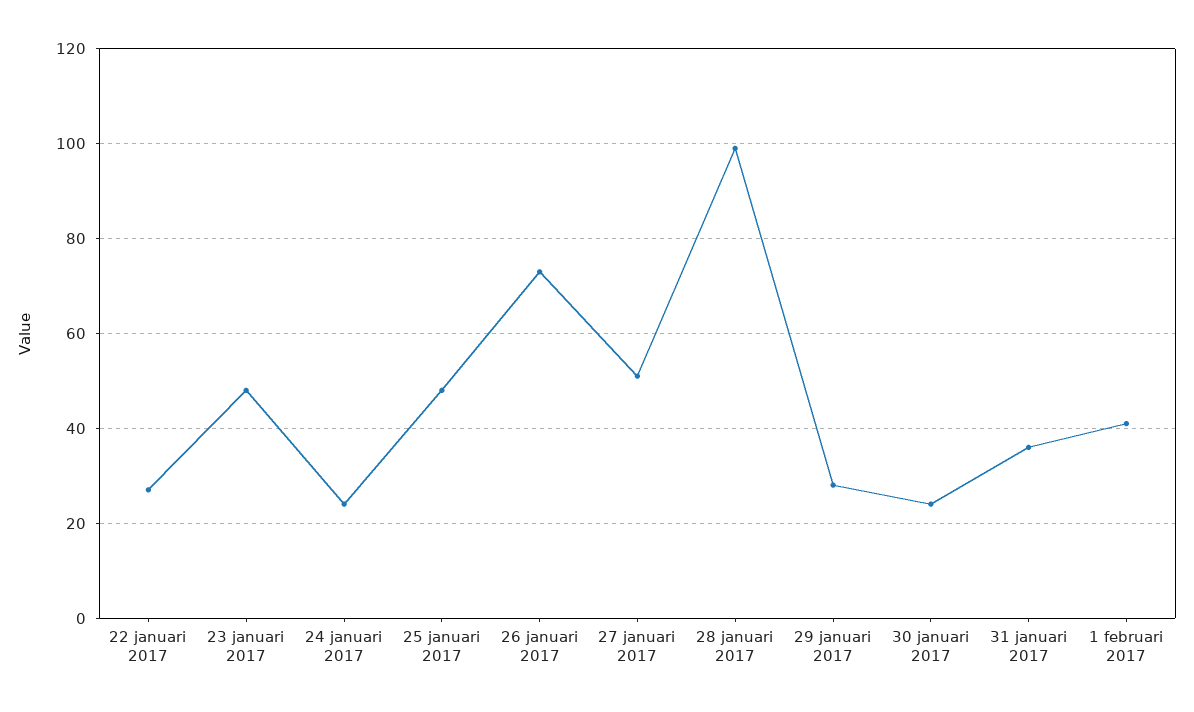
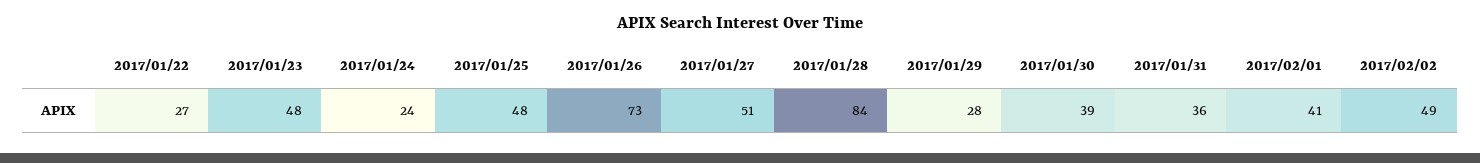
28 januari 2017: 100 -> 84
30 januari 2017: 25 -> 39
2017/02/02: none -> 49

